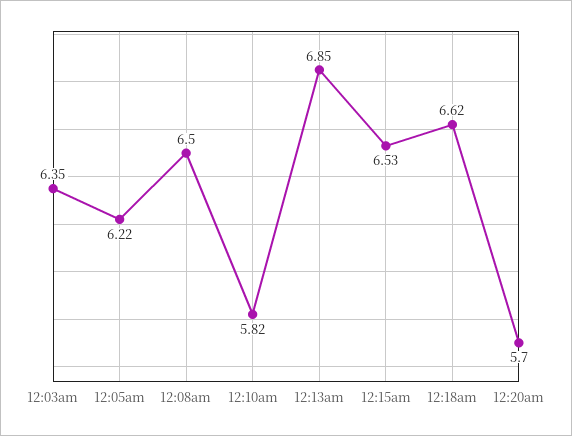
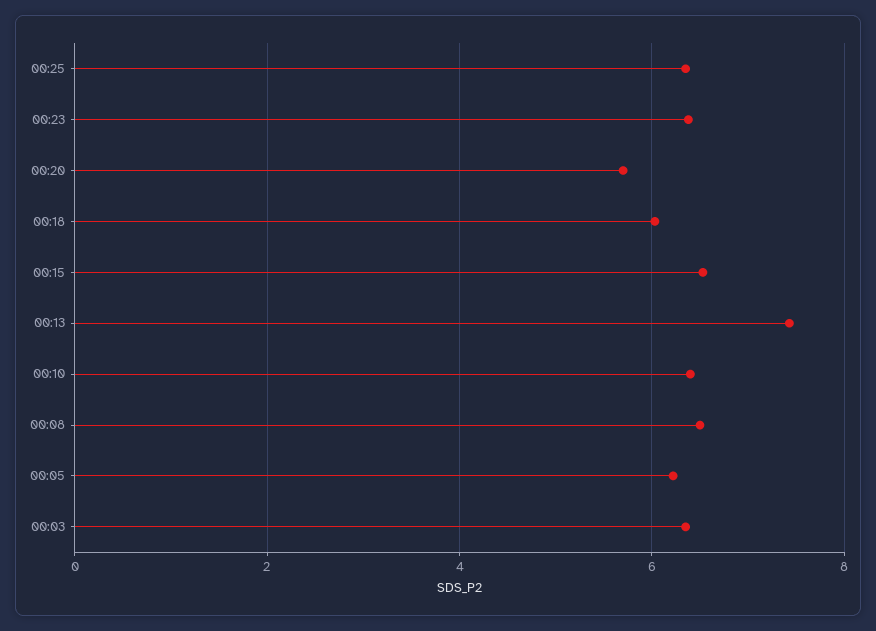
12:10am: 5.82 -> 6.4
12:13am: 6.85 -> 7.4
12:18am: 6.62 -> 6
00:25: none -> 6.4
00:23: none -> 6.4

